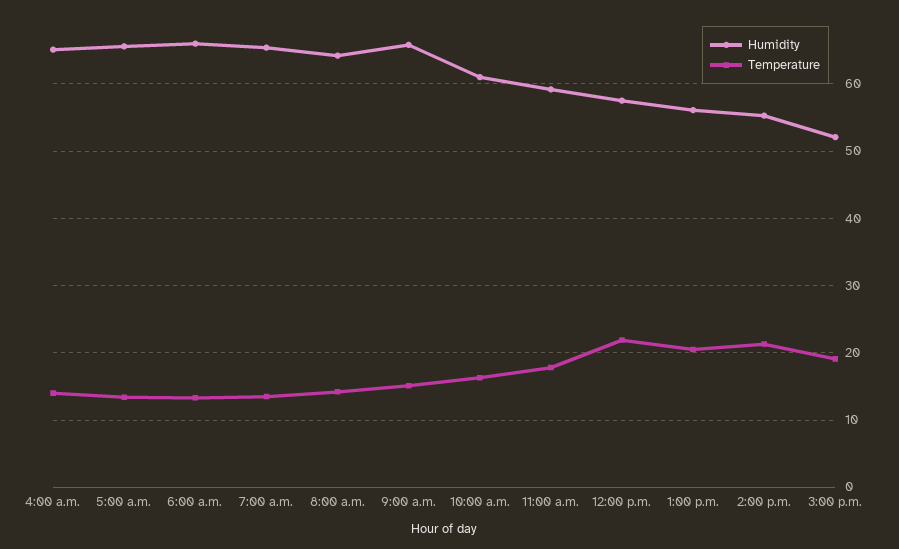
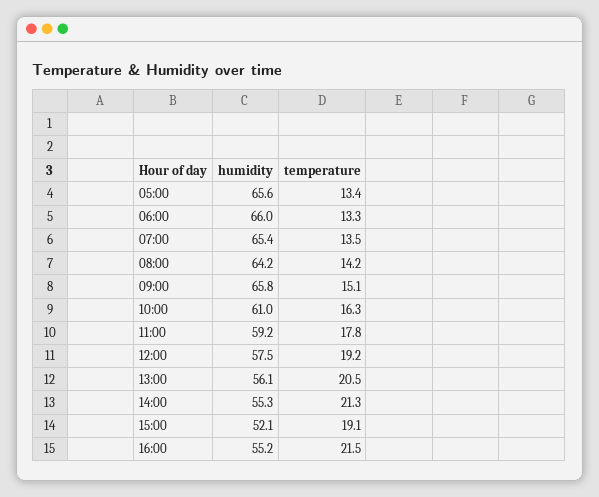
Humidity, 4:00 a.m.: 65 -> none
Temperature, 4:00 a.m.: 14 -> none
Temperature, 12:00 p.m.: 22 -> 19.2
Humidity, 16:00: none -> 55.2
Temperature, 16:00: none -> 21.5

